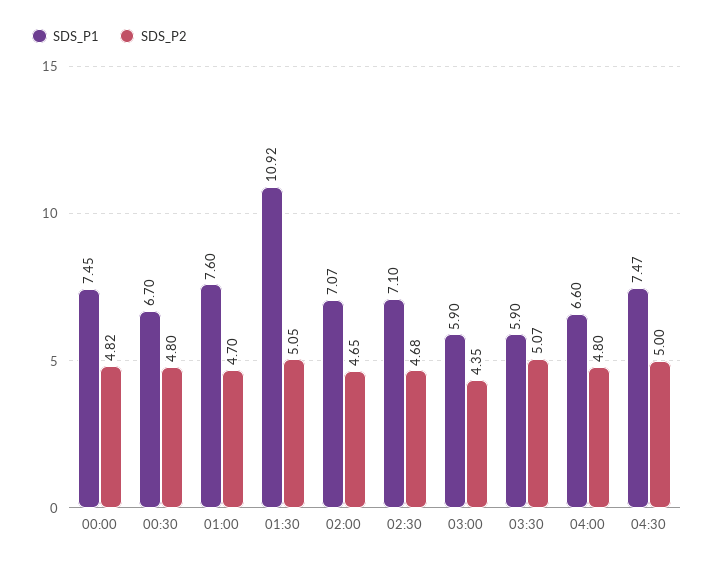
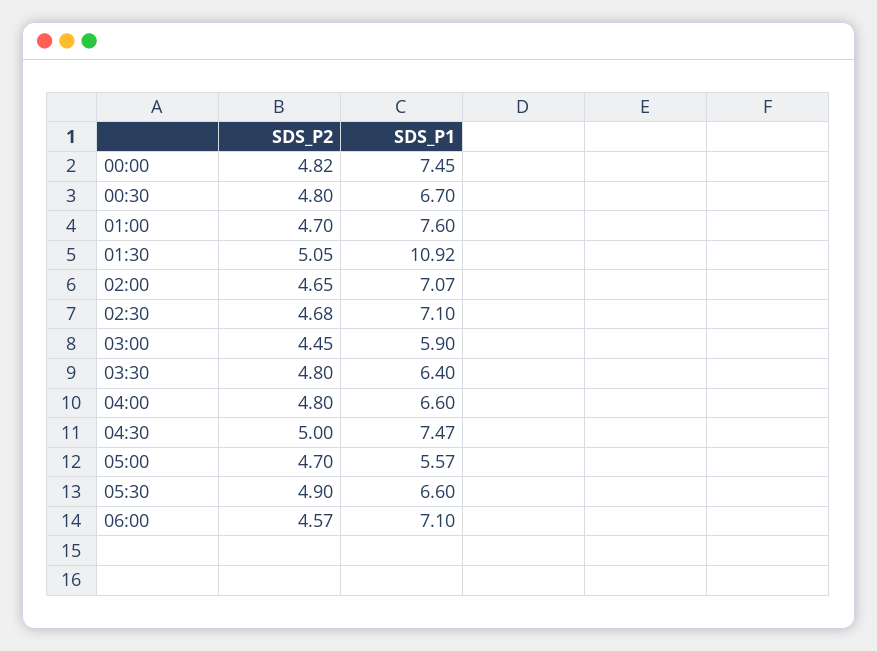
SDS_P2, 03:00: 4.35 -> 4.45
SDS_P1, 03:30: 5.9 -> 6.4
SDS_P2, 03:30: 5.07 -> 4.8
SDS_P2, 05:00: none -> 4.7
SDS_P1, 05:00: none -> 5.57
SDS_P2, 05:30: none -> 4.9
SDS_P1, 05:30: none -> 6.6
SDS_P2, 06:00: none -> 4.57
SDS_P1, 06:00: none -> 7.1

